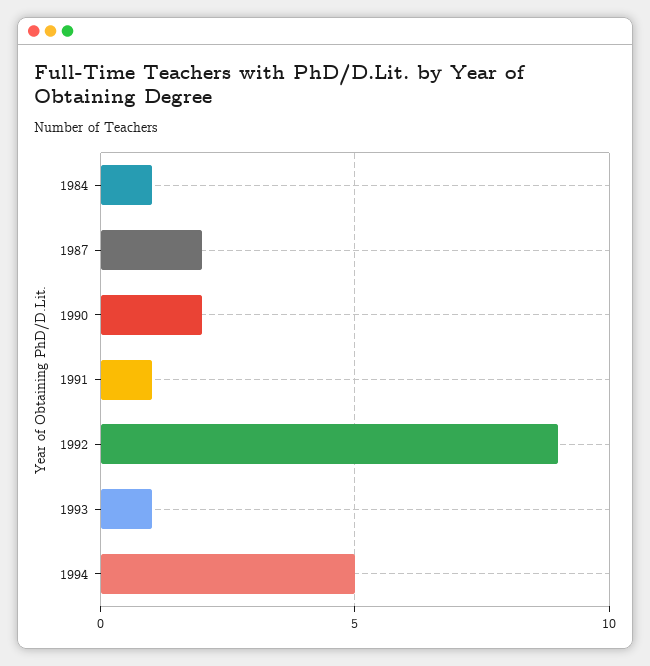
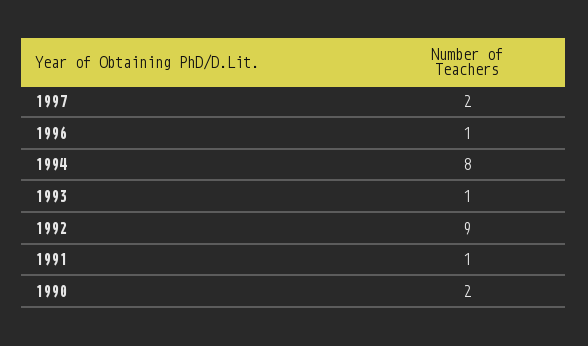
1984: 1 -> none
1987: 2 -> none
1994: 5 -> 8
1997: none -> 2
1996: none -> 1

